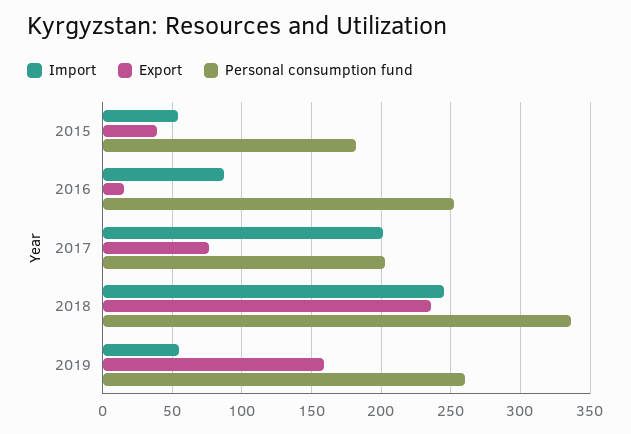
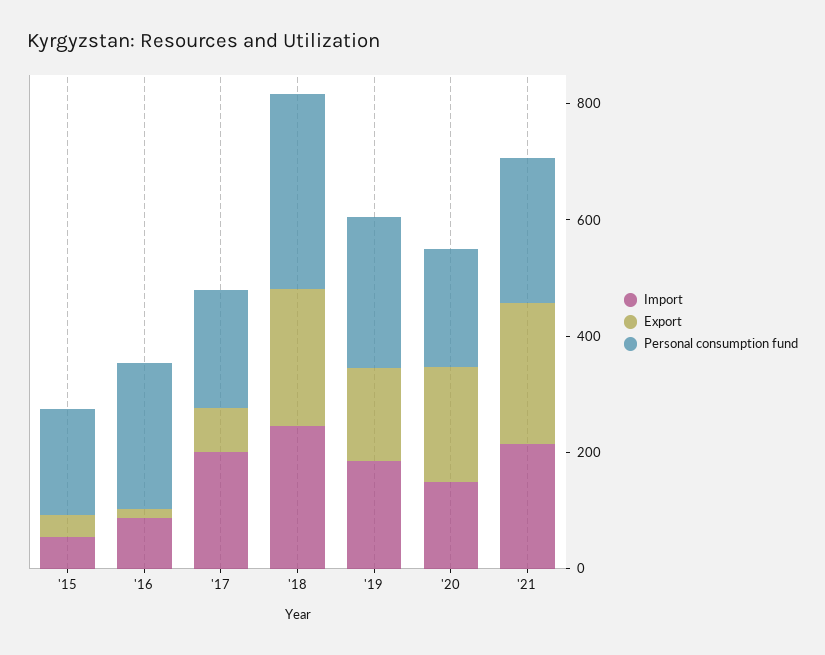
Import, 2019: 55 -> 200
Import, '20: none -> 150
Export, '20: none -> 200
Personal consumption fund, '20: none -> 200
Import, '21: none -> 200
Export, '21: none -> 250
Personal consumption fund, '21: none -> 250

